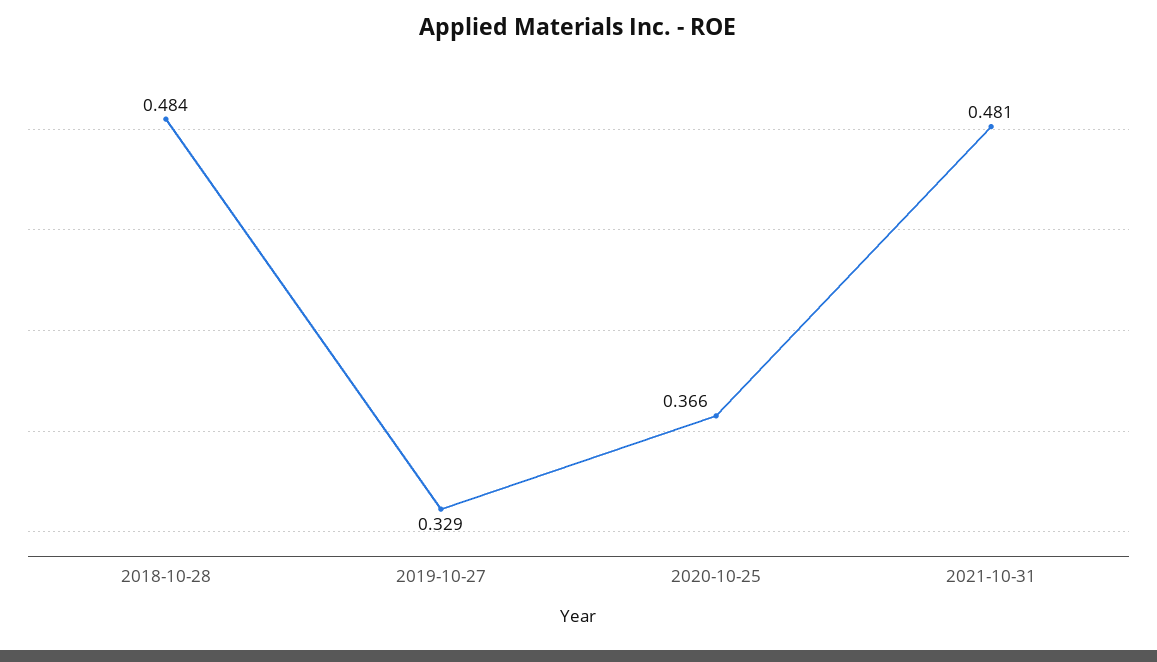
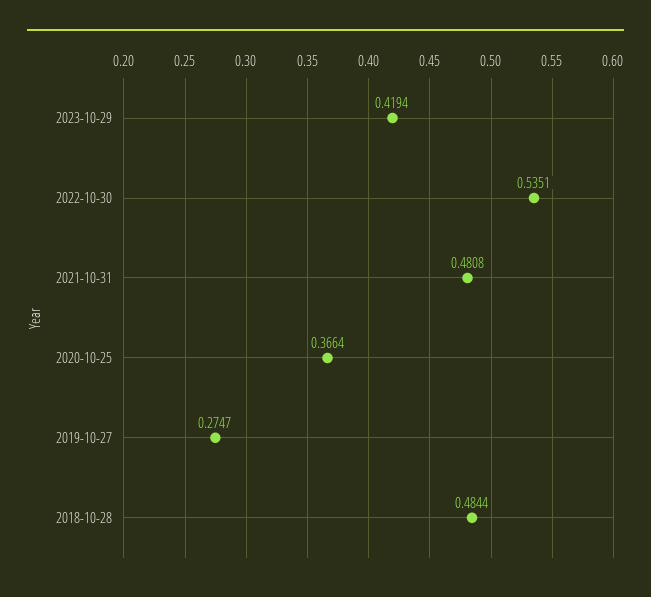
2019-10-27: 0.329 -> 0.2747
2023-10-29: none -> 0.4194
2022-10-30: none -> 0.5351

